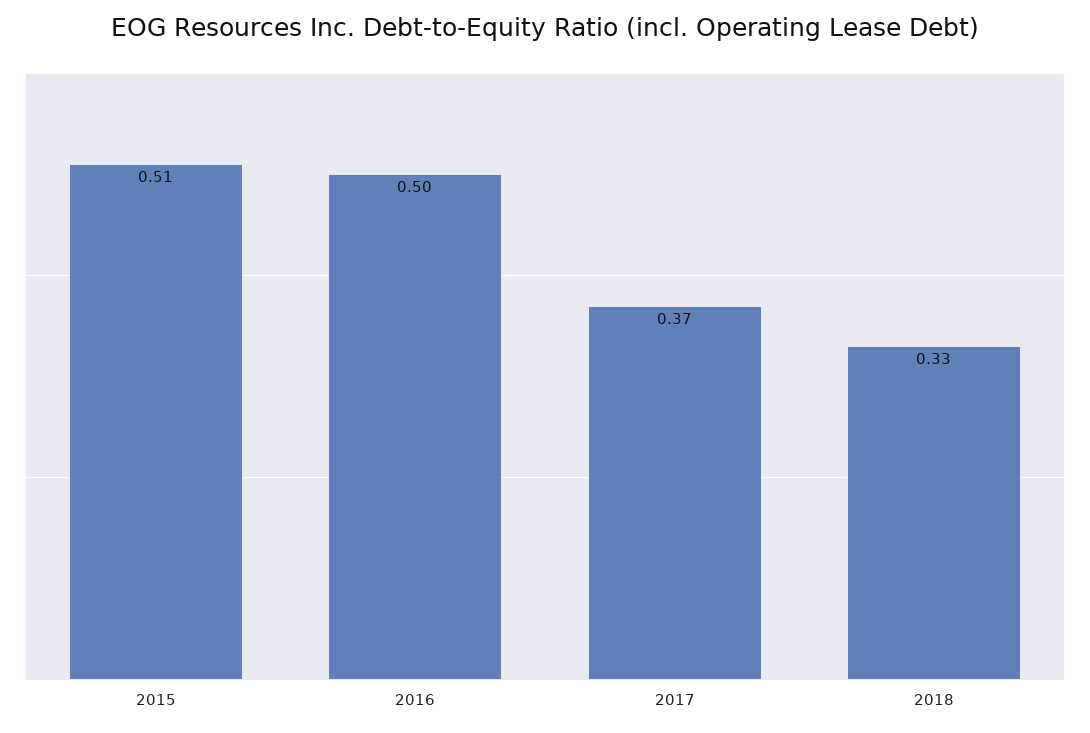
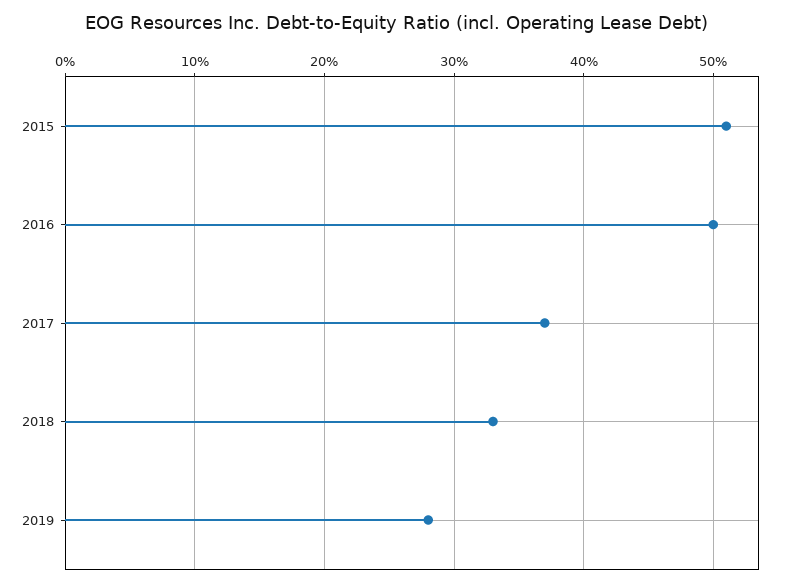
2019: none -> 0.28

